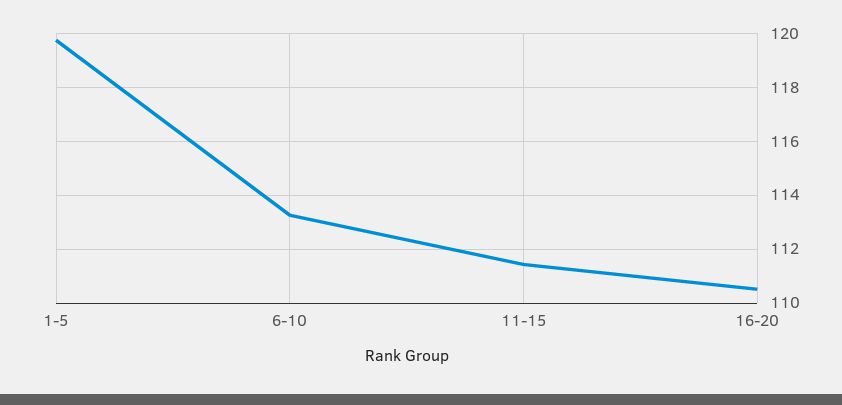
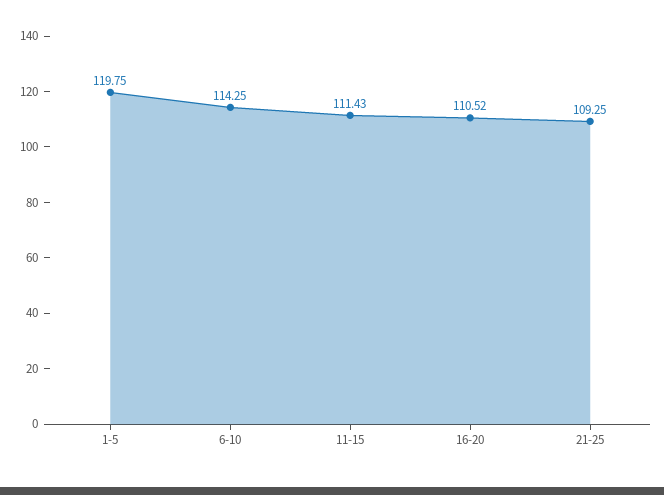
6-10: 113.25 -> 114.25
21-25: none -> 109.25

